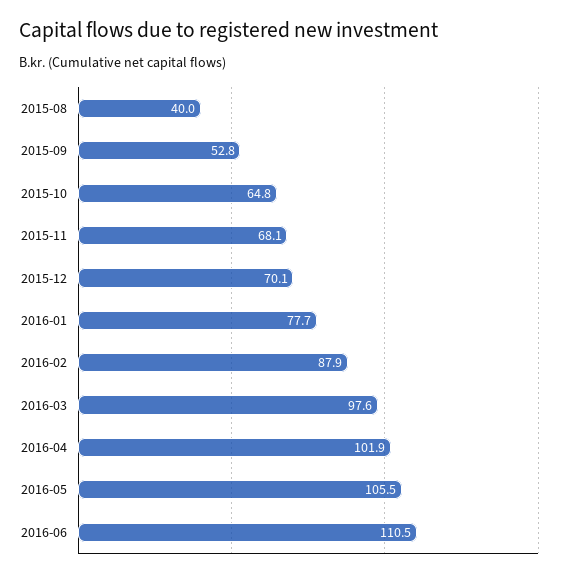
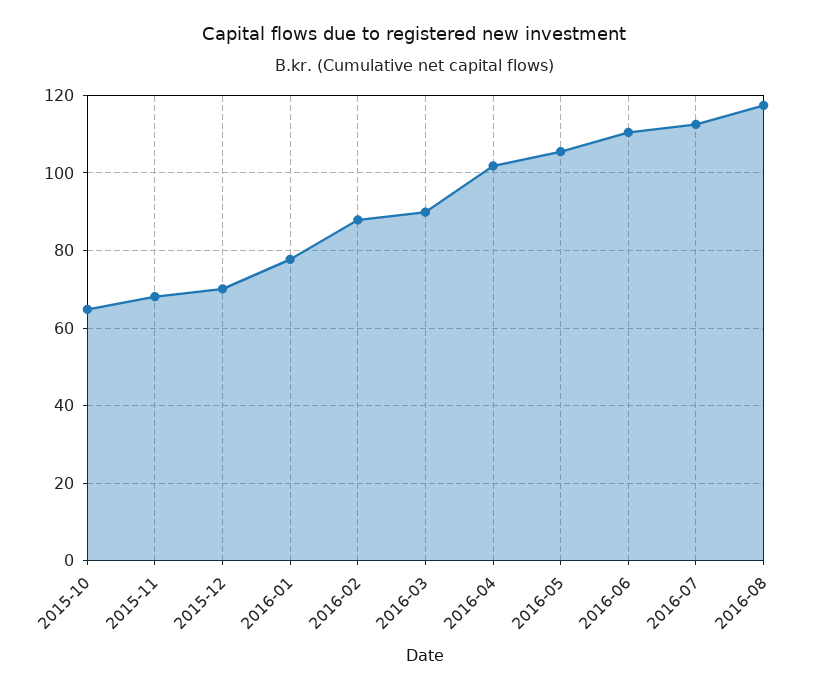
2015-08: 40 -> none
2015-09: 52.8 -> none
2016-03: 97.6 -> 90
2016-07: none -> 112
2016-08: none -> 118

